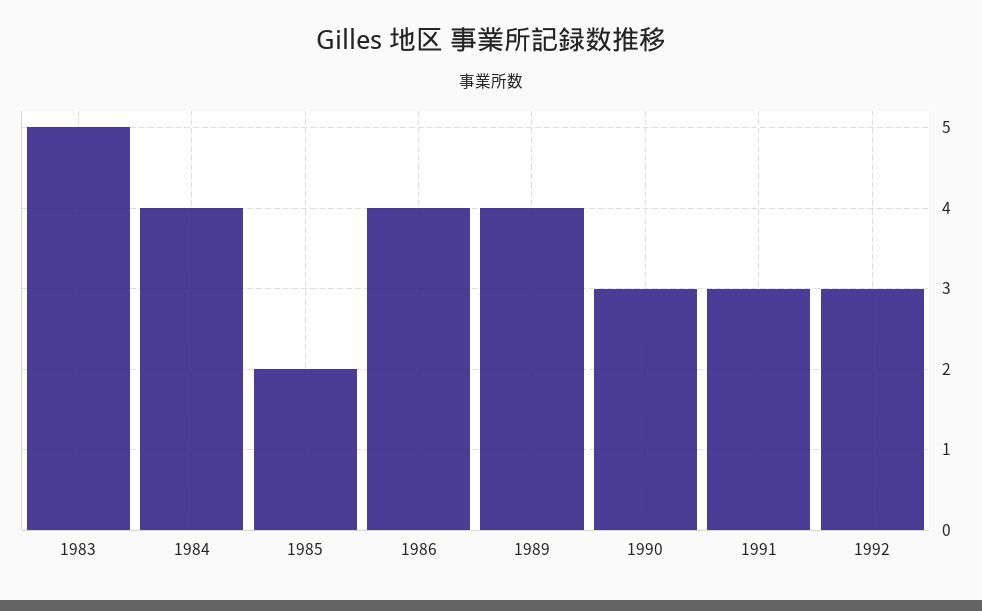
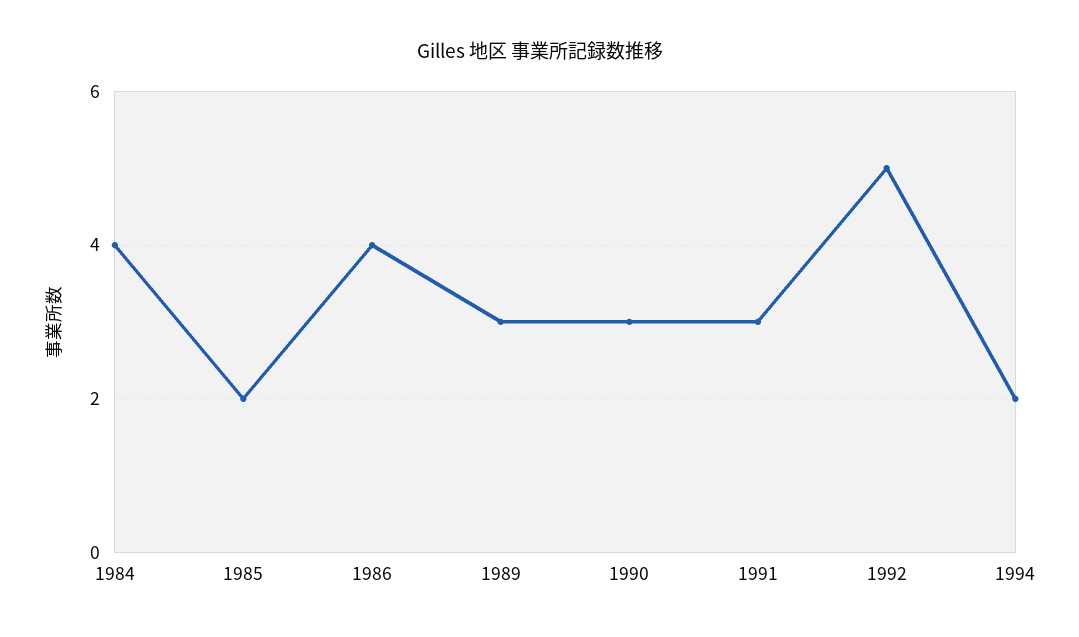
1983: 5 -> none
1989: 4 -> 3
1992: 3 -> 5
1994: none -> 2

